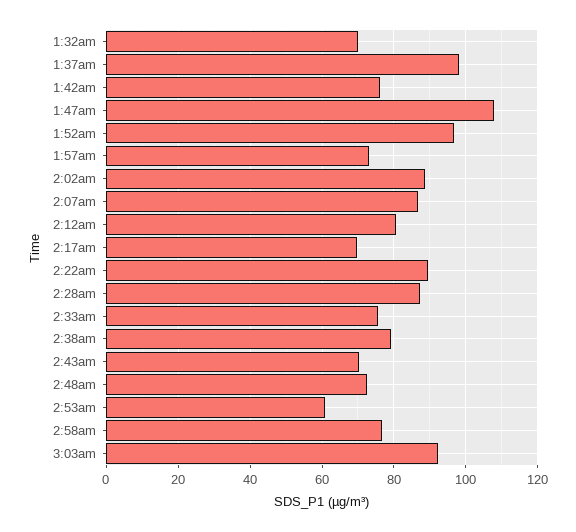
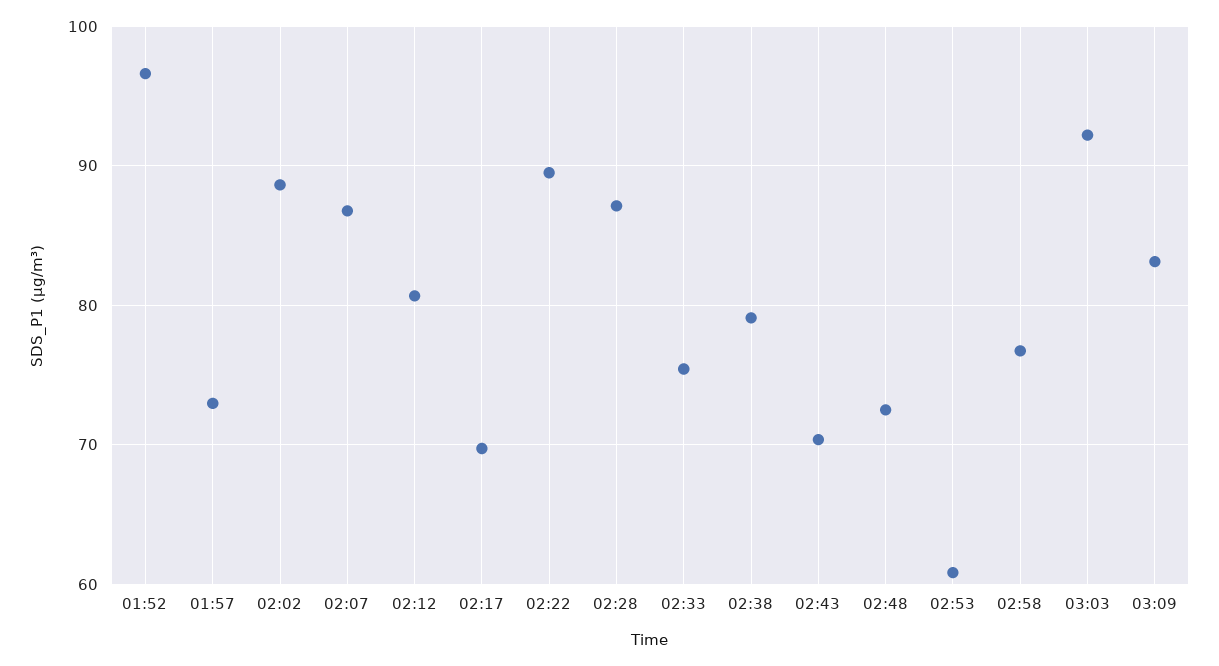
1:32am: 70 -> none
1:37am: 98 -> none
1:42am: 76 -> none
1:47am: 108 -> none
03:09: none -> 83

